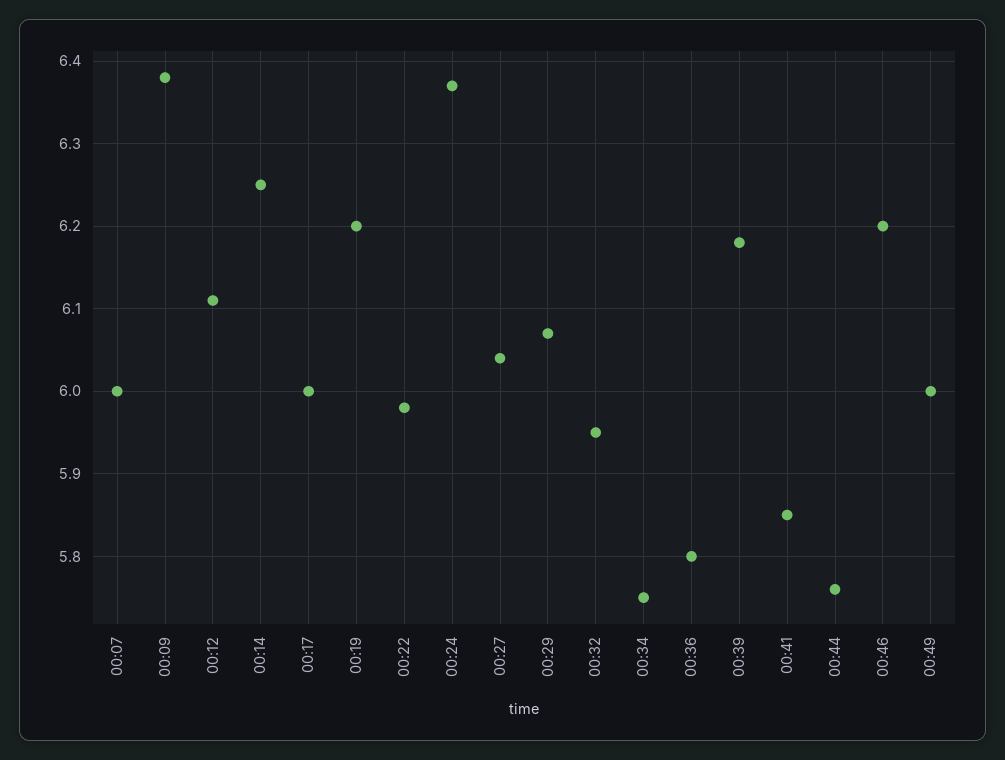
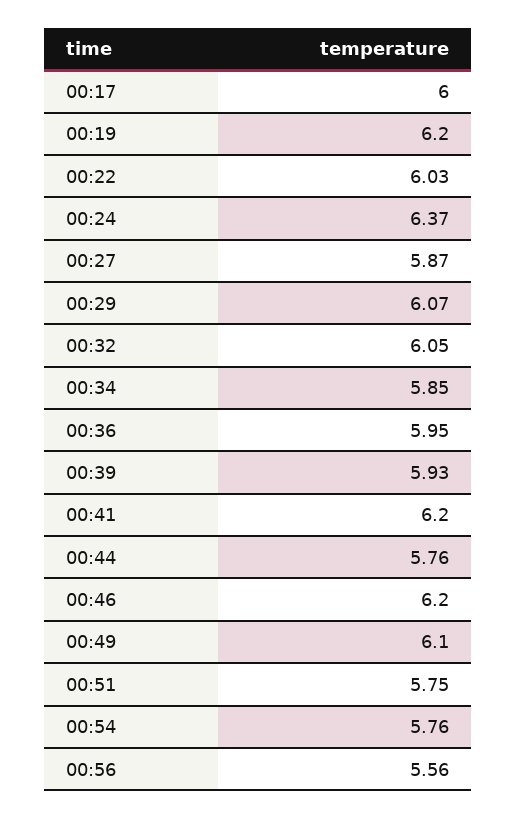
00:07: 6 -> none
00:09: 6.38 -> none
00:12: 6.11 -> none
00:14: 6.25 -> none
00:22: 5.98 -> 6.03
00:27: 6.04 -> 5.87
00:32: 5.95 -> 6.05
00:34: 5.75 -> 5.85
00:36: 5.8 -> 5.95
00:39: 6.18 -> 5.93
00:41: 5.85 -> 6.2
00:49: 6 -> 6.1
00:51: none -> 5.75
00:54: none -> 5.76
00:56: none -> 5.56

